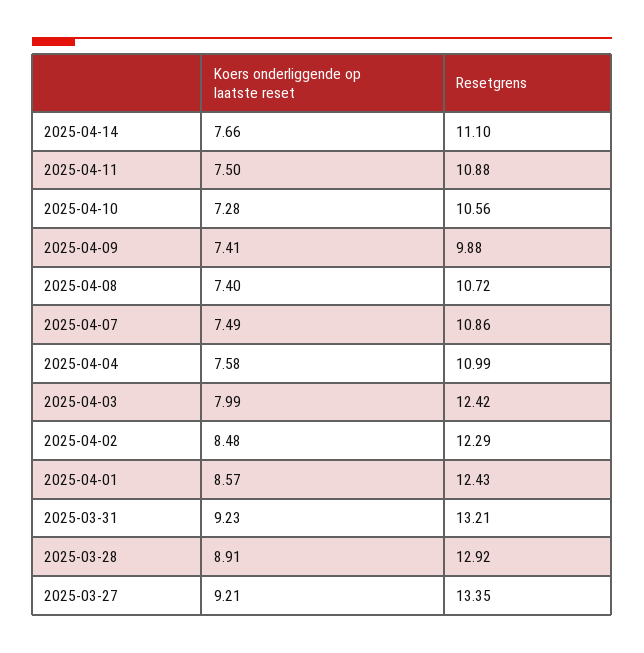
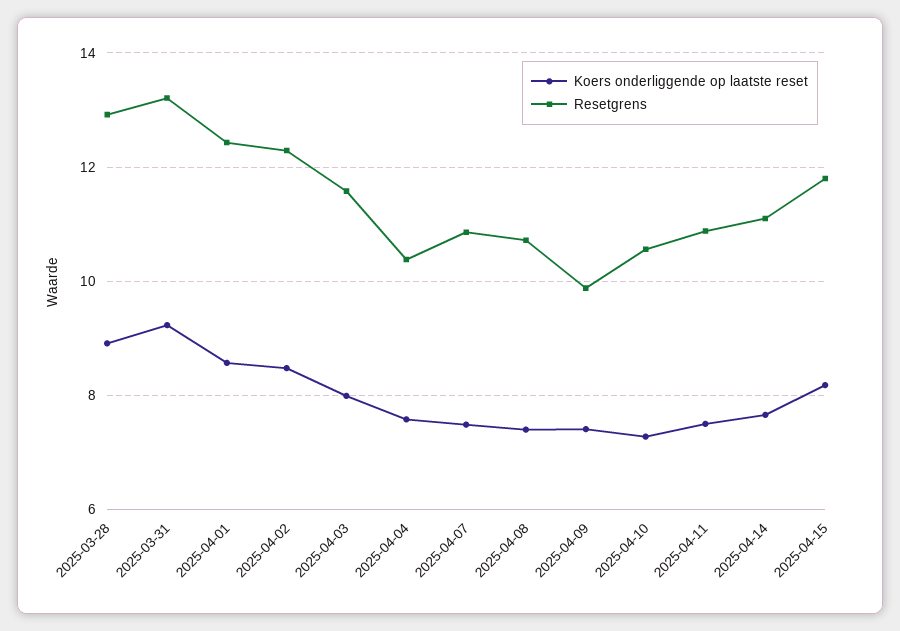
Resetgrens, 2025-04-04: 10.99 -> 10.4
Resetgrens, 2025-04-03: 12.42 -> 11.6
Koers onderliggende op laatste reset, 2025-03-27: 9.21 -> none
Resetgrens, 2025-03-27: 13.35 -> none
Koers onderliggende op laatste reset, 2025-04-15: none -> 8.2
Resetgrens, 2025-04-15: none -> 11.8

